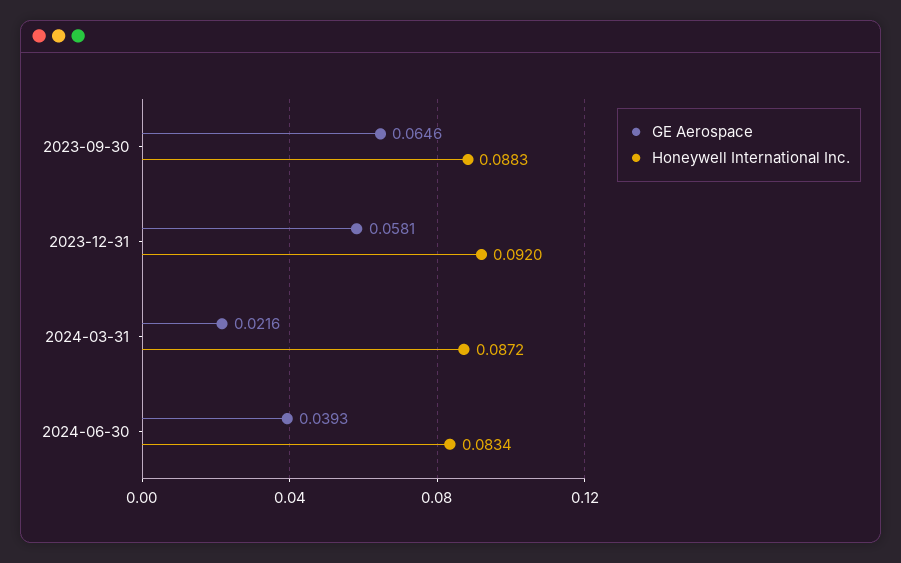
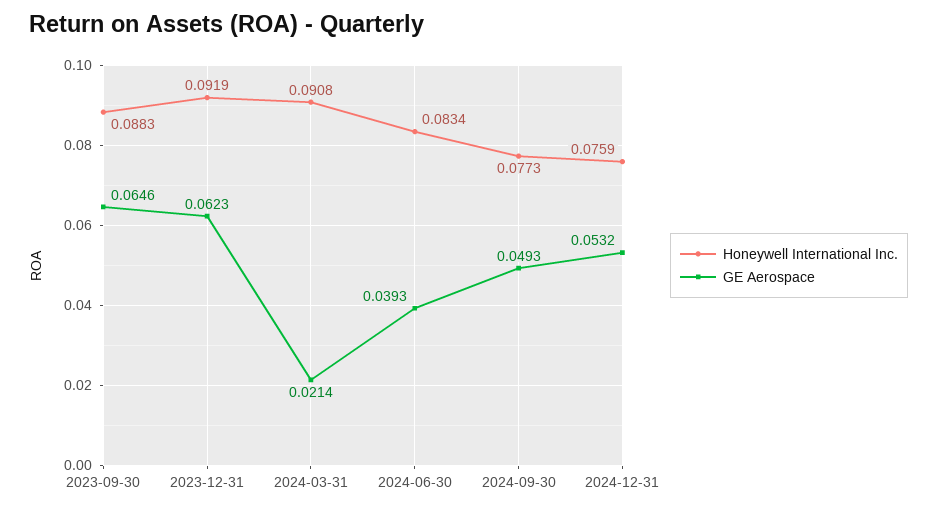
GE Aerospace, 2023-12-31: 0.0581 -> 0.0623
Honeywell International Inc., 2023-12-31: 0.092 -> 0.0919
GE Aerospace, 2024-03-31: 0.0216 -> 0.0214
Honeywell International Inc., 2024-03-31: 0.0872 -> 0.0908
Honeywell International Inc., 2024-09-30: none -> 0.0773
GE Aerospace, 2024-09-30: none -> 0.0493
Honeywell International Inc., 2024-12-31: none -> 0.0759
GE Aerospace, 2024-12-31: none -> 0.0532

